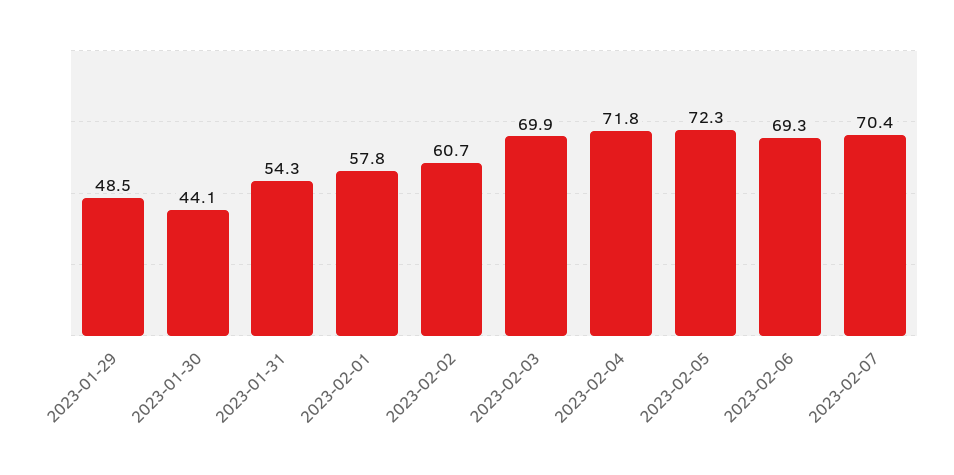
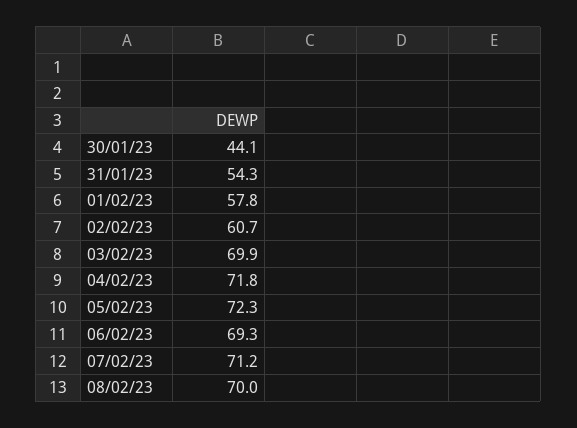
2023-01-29: 48.5 -> none
2023-02-07: 70.4 -> 71.2
08/02/23: none -> 70

